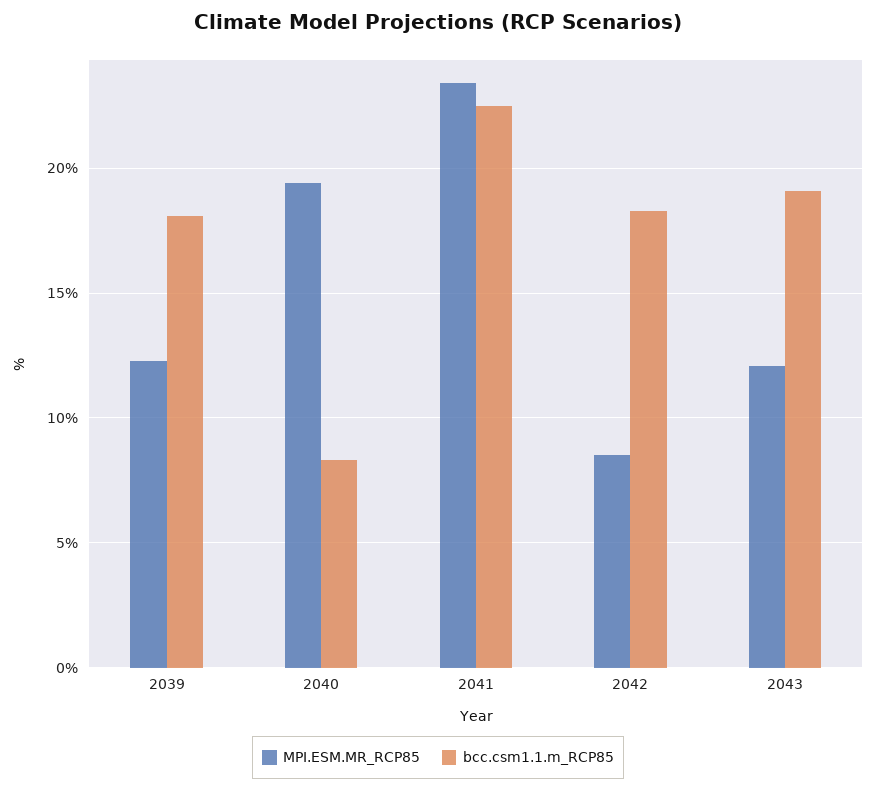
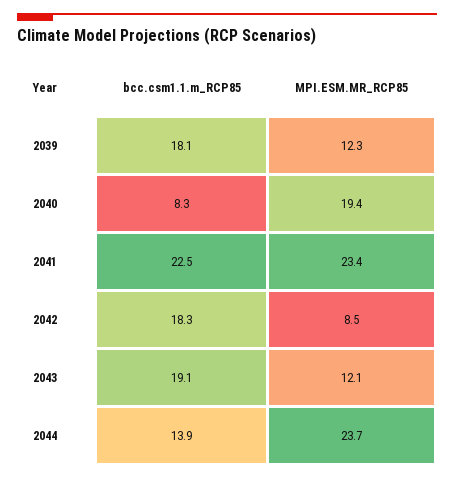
bcc.csm1.1.m_RCP85, 2044: none -> 13.9
MPI.ESM.MR_RCP85, 2044: none -> 23.7

